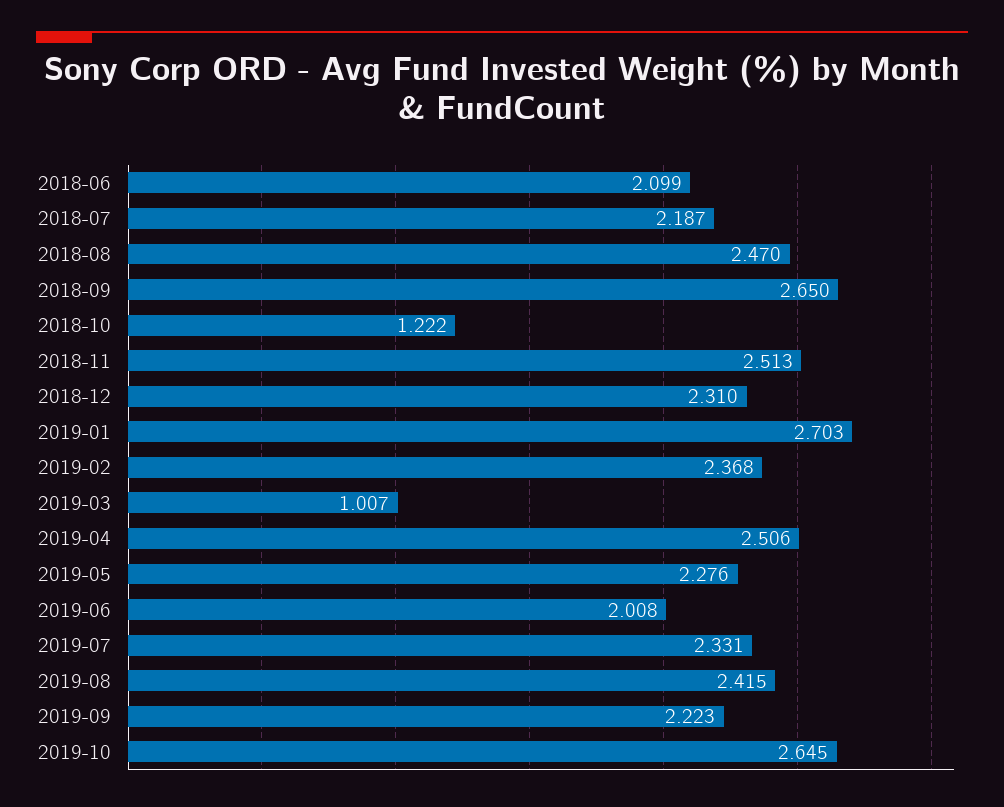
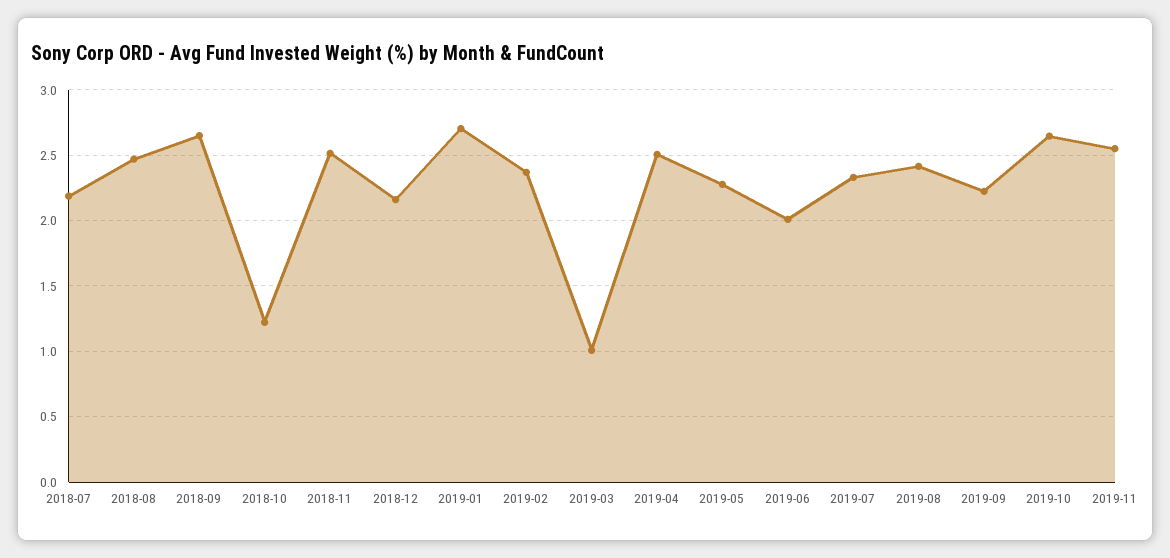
2018-06: 2.099 -> none
2018-12: 2.31 -> 2.15
2019-11: none -> 2.55

